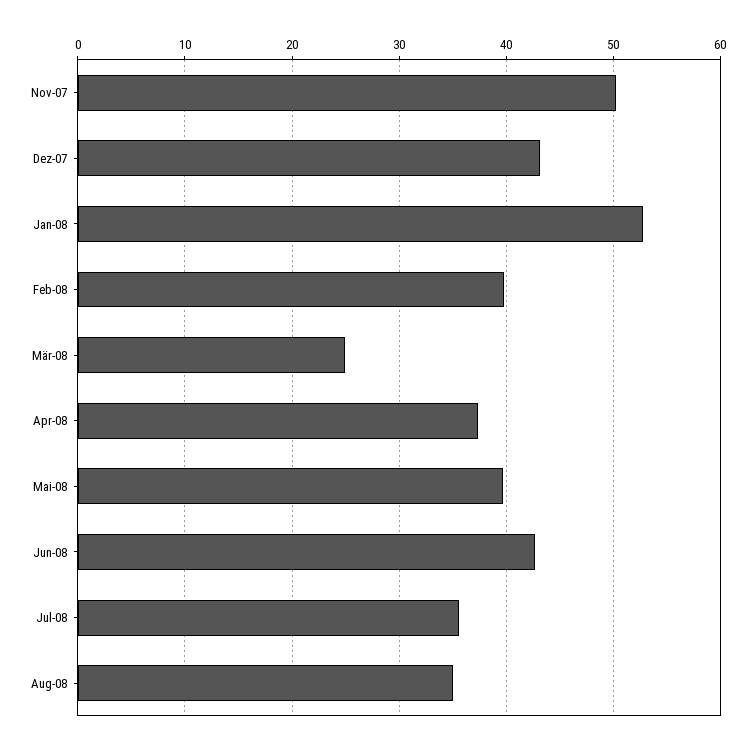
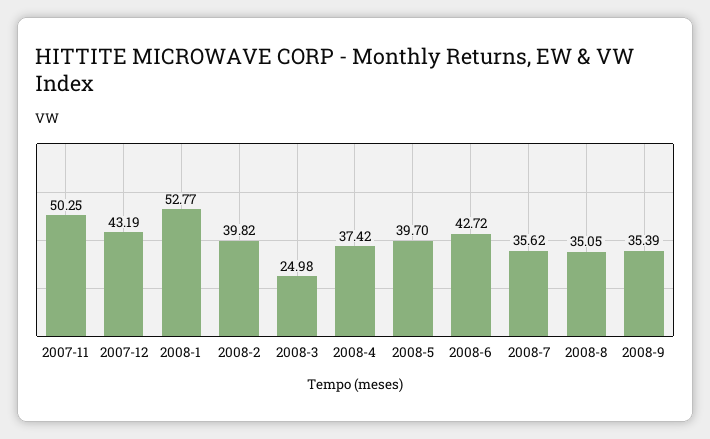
2008-9: none -> 35.39

